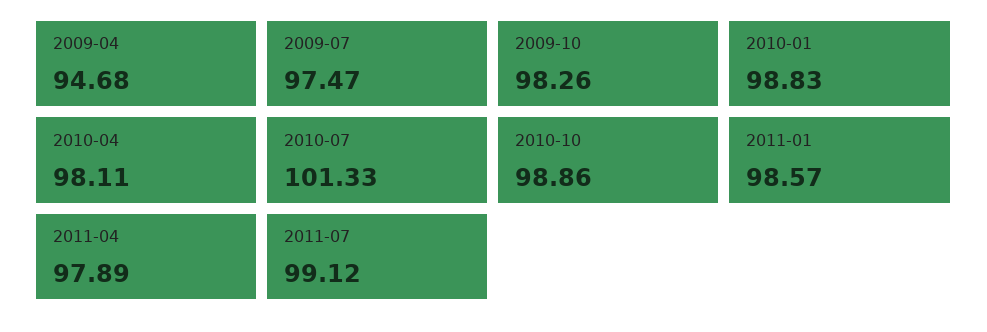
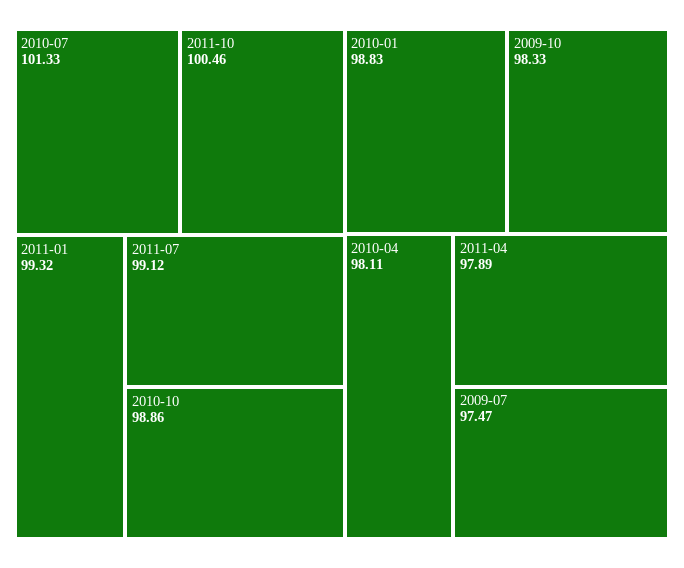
2009-04: 94.68 -> none
2009-10: 98.26 -> 98.33
2011-01: 98.57 -> 99.32
2011-10: none -> 100.46

